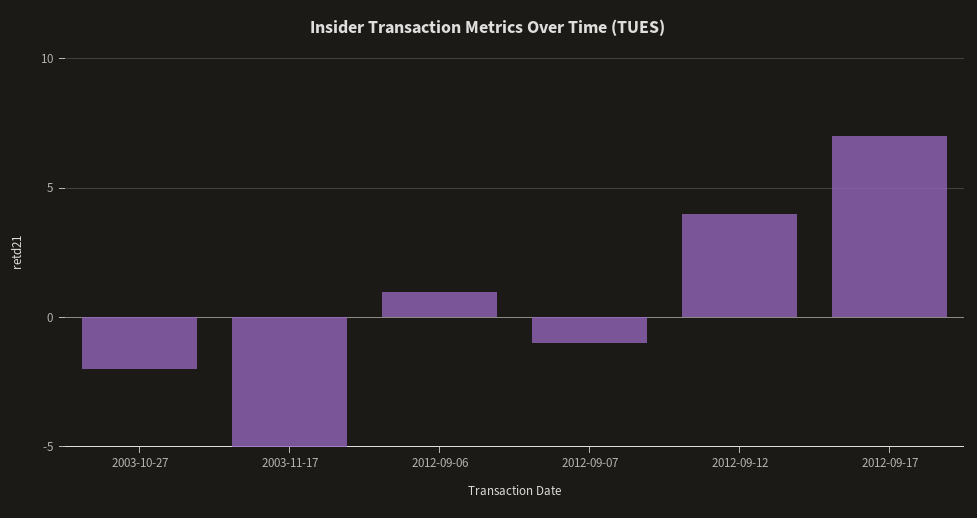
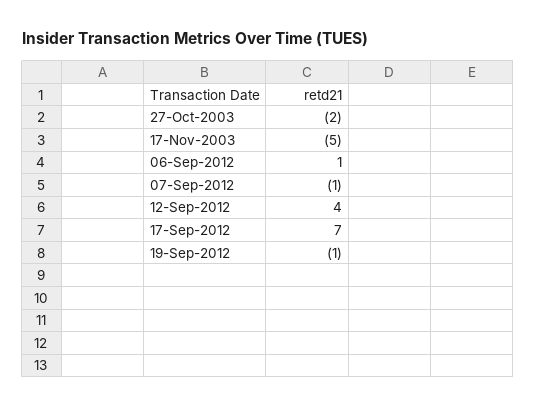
19-Sep-2012: none -> -1

